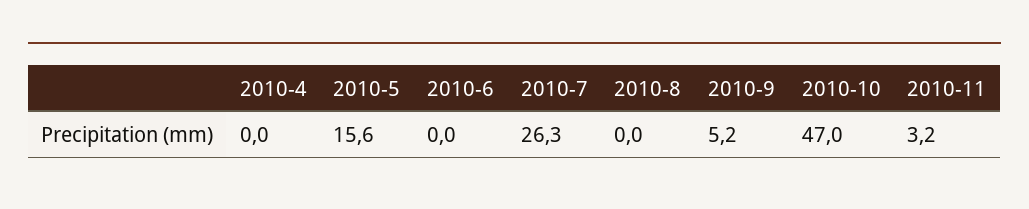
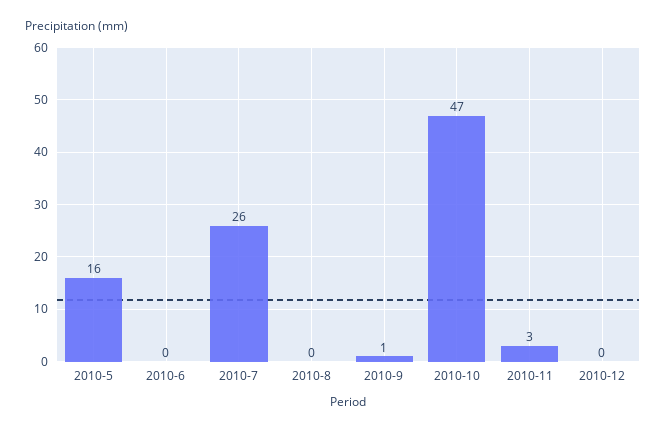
2010-4: 0 -> none
2010-9: 5.2 -> 1
2010-12: none -> 0

